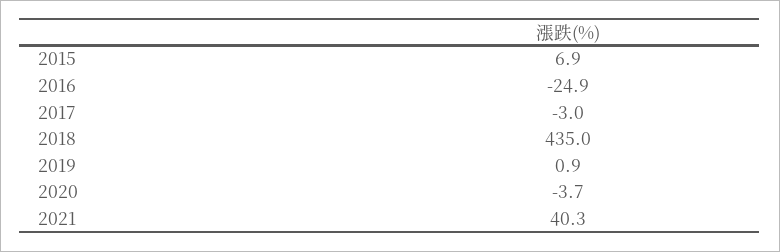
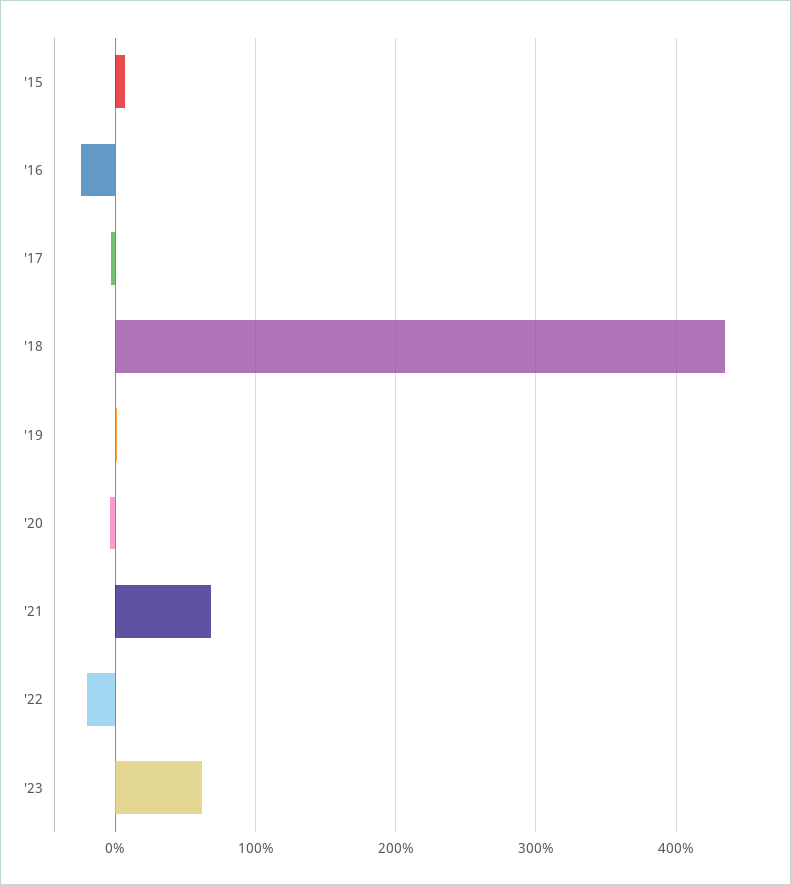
2021: 40.3 -> 70
'22: none -> -20
'23: none -> 60

